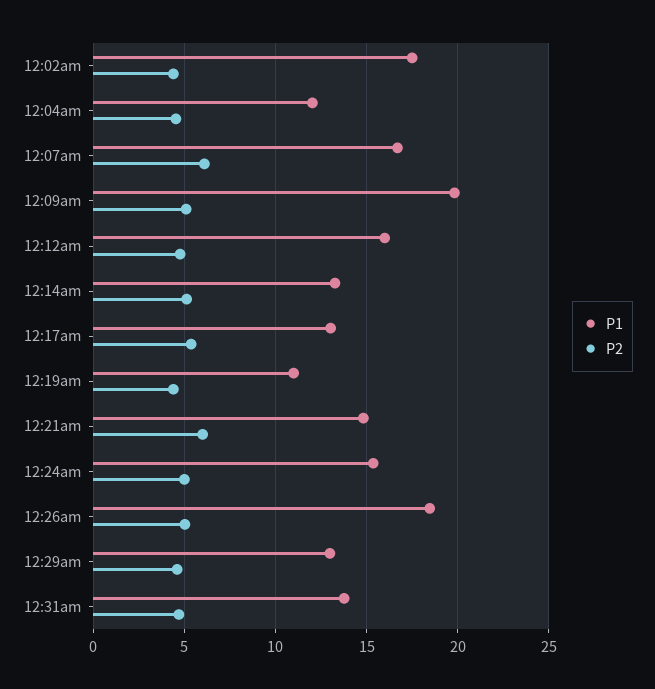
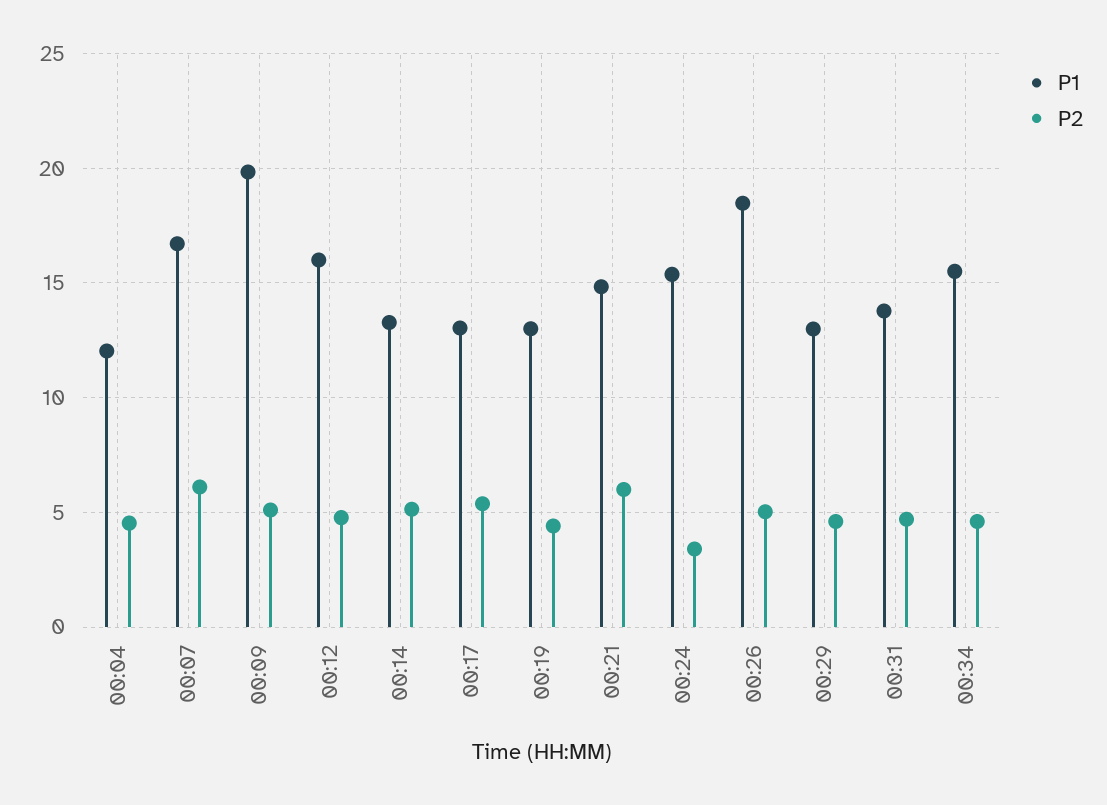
P1, 12:02am: 17.5 -> none
P2, 12:02am: 4.5 -> none
P1, 12:19am: 11 -> 13
P2, 12:24am: 5 -> 3.5
P1, 00:34: none -> 15.5
P2, 00:34: none -> 4.5

